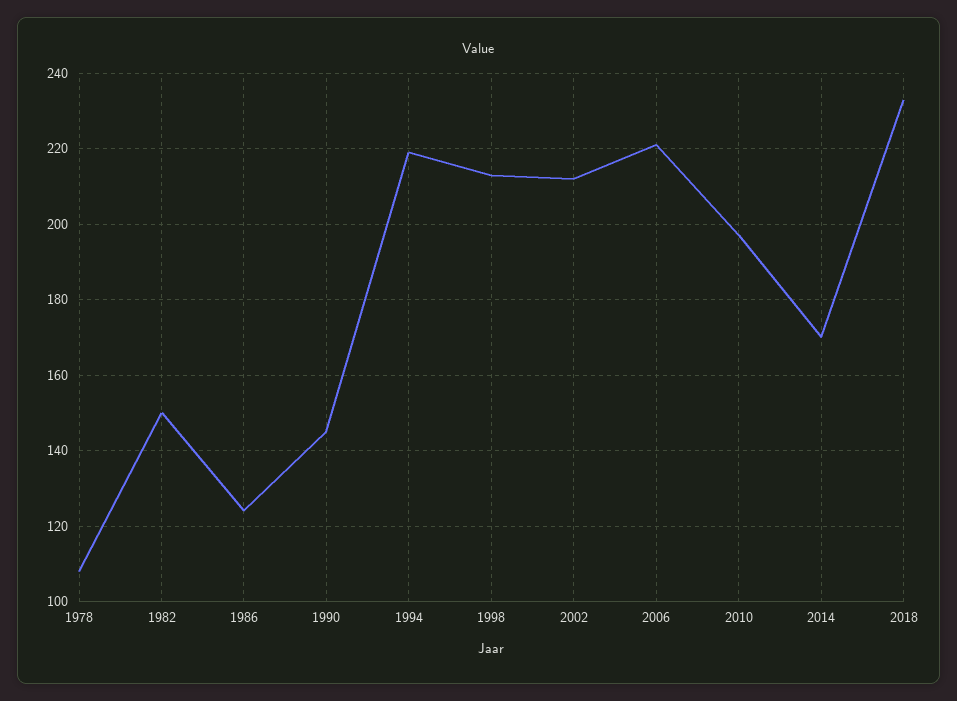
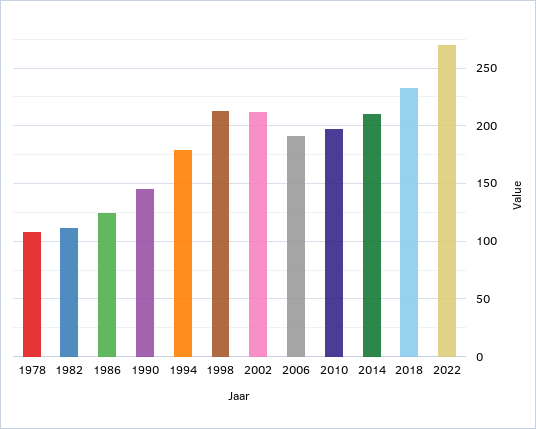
1982: 150 -> 110
1994: 220 -> 180
2006: 220 -> 190
2014: 170 -> 210
2022: none -> 270

